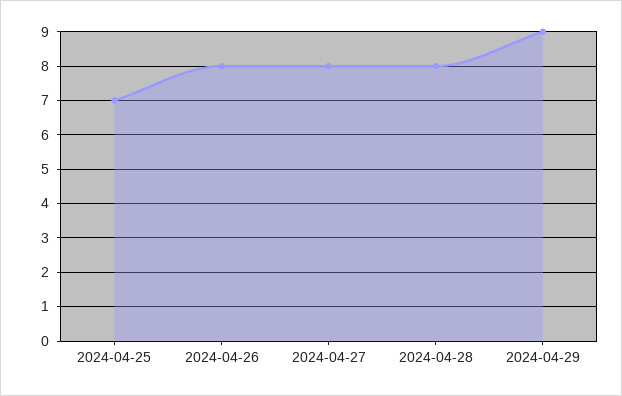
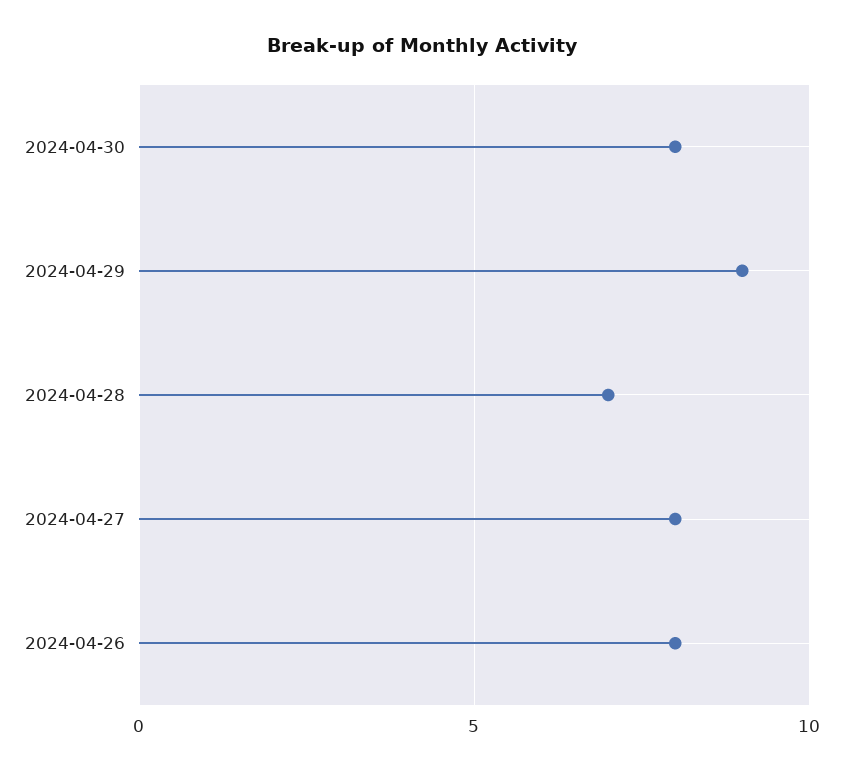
2024-04-25: 7 -> none
2024-04-28: 8 -> 7
2024-04-30: none -> 8

